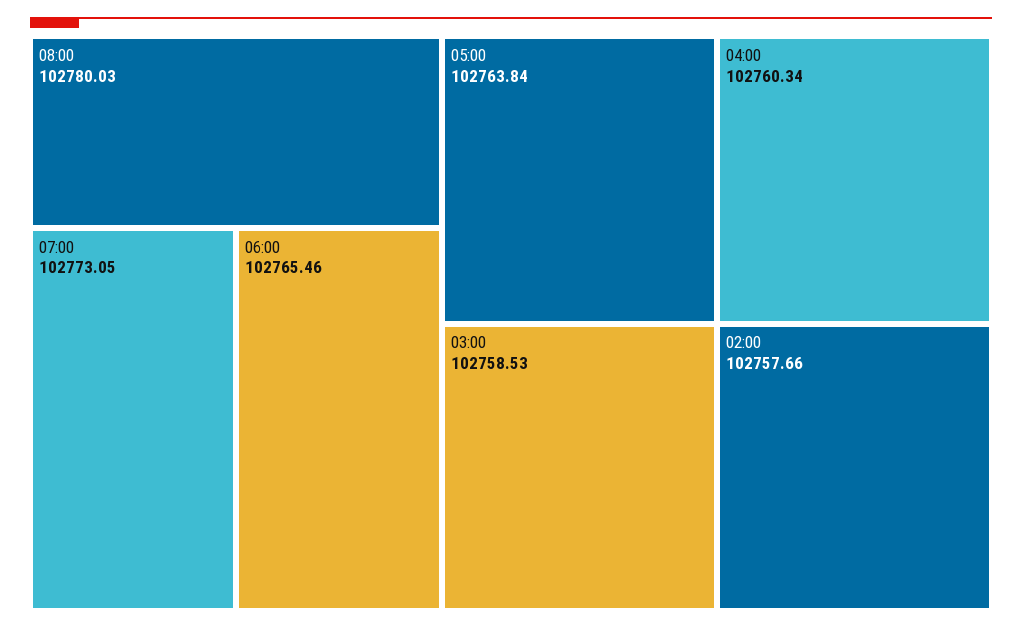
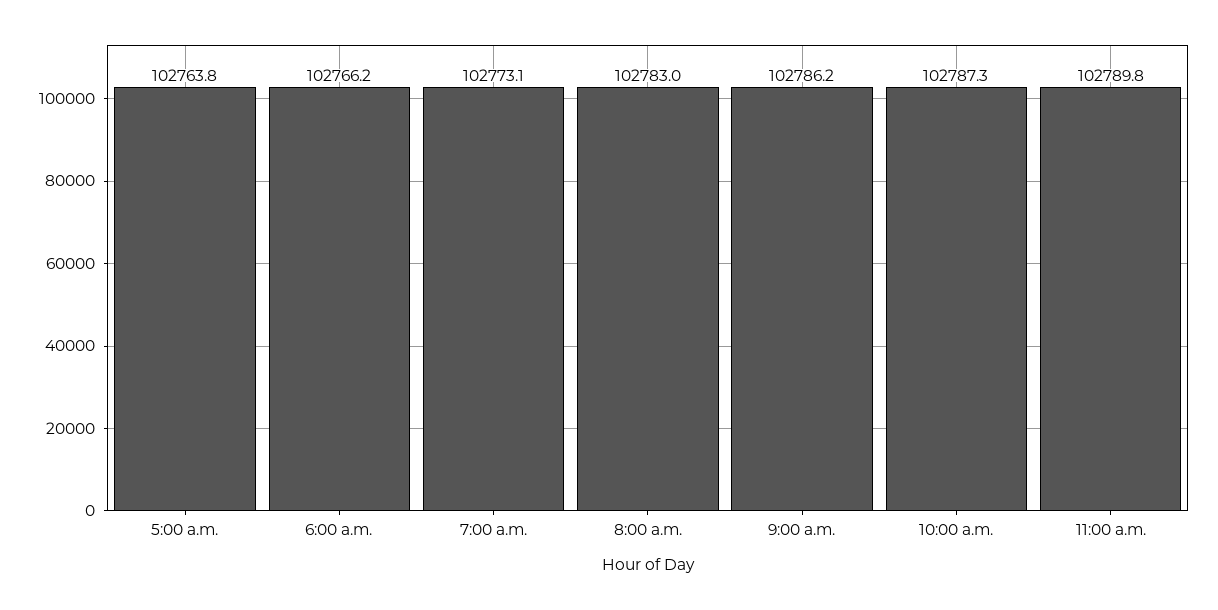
08:00: 102780.03 -> 102783
06:00: 102765.46 -> 102766.2
04:00: 102760.34 -> none
03:00: 102758.53 -> none
02:00: 102757.66 -> none
9:00 a.m.: none -> 102786.2
10:00 a.m.: none -> 102787.3
11:00 a.m.: none -> 102789.8

